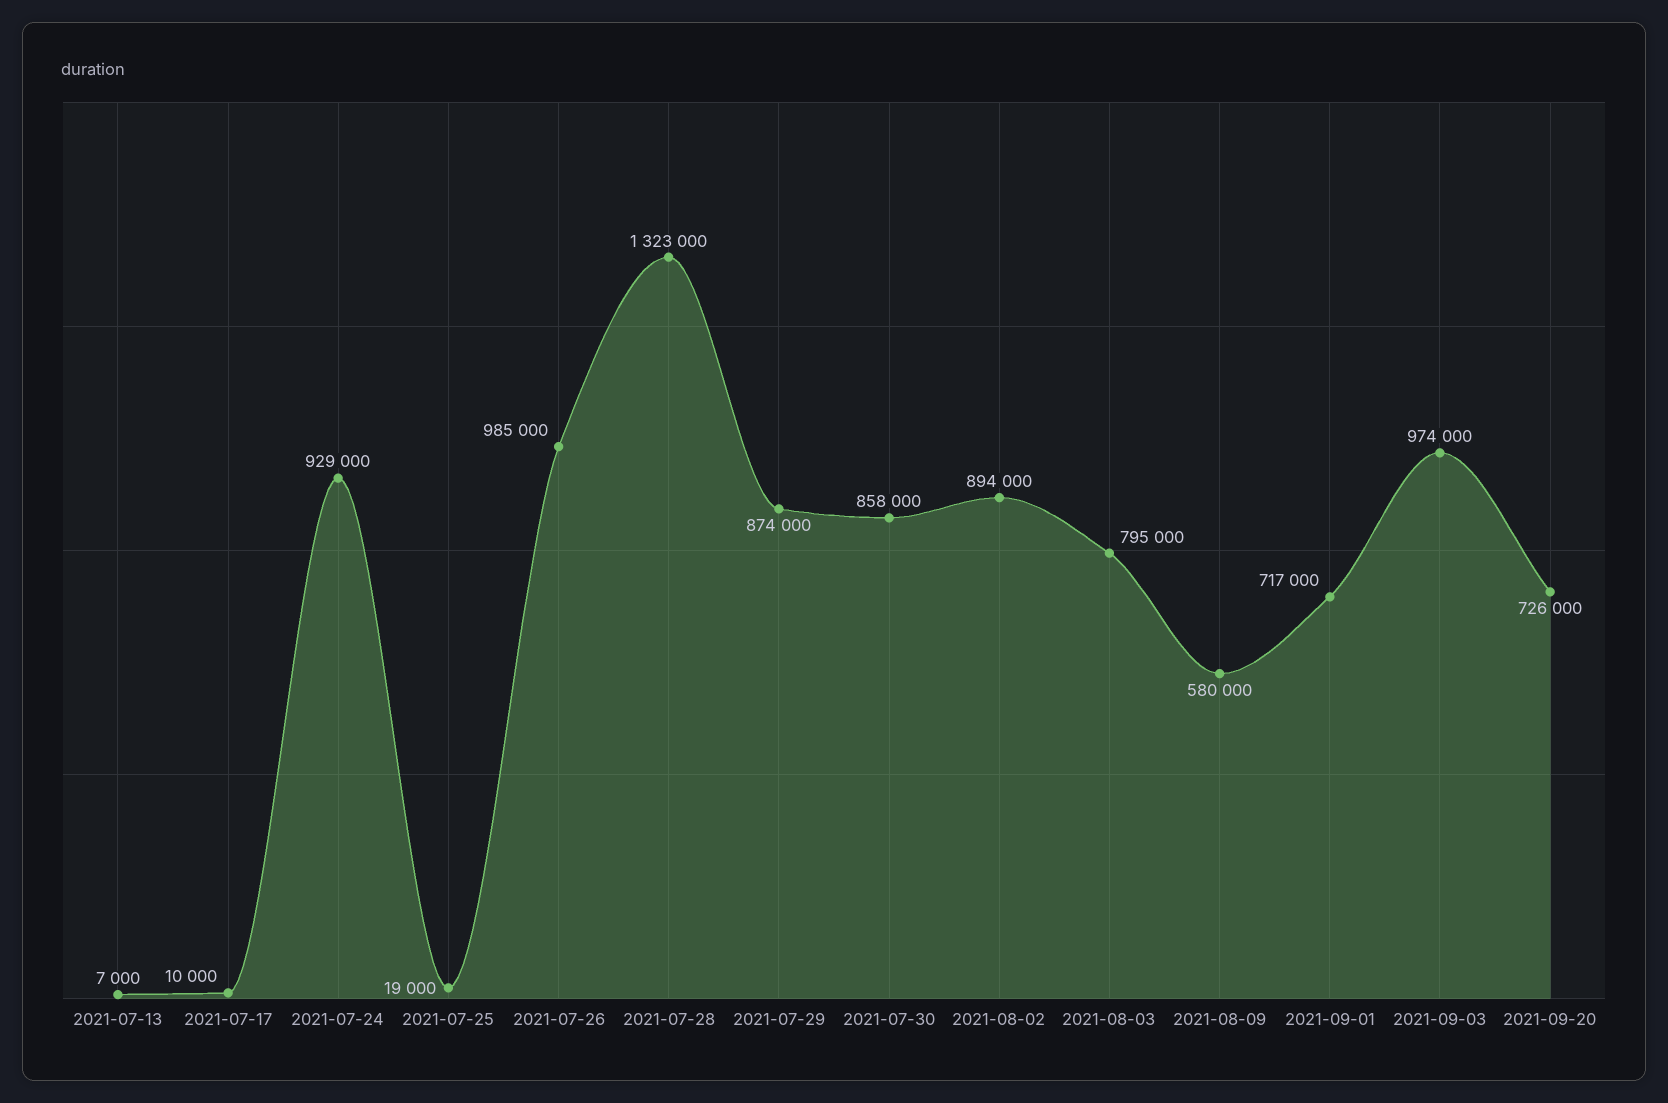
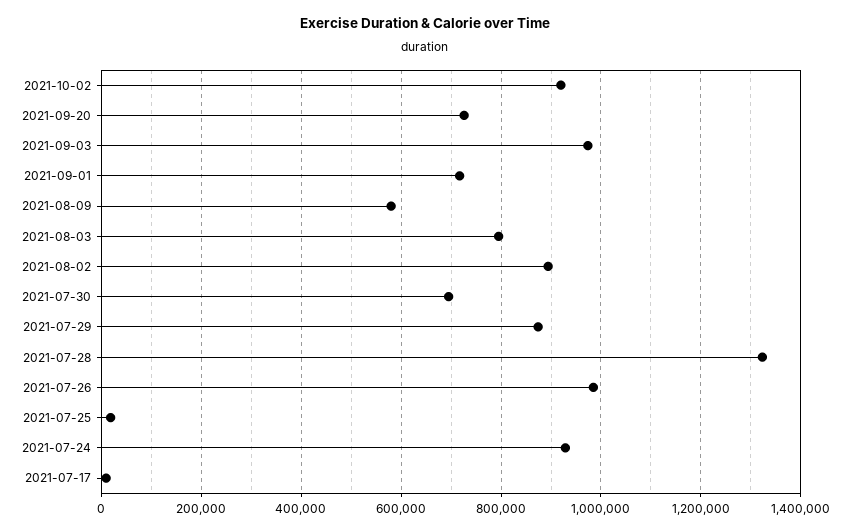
2021-07-13: 7000 -> none
2021-07-30: 858000 -> 700000
2021-10-02: none -> 920000

